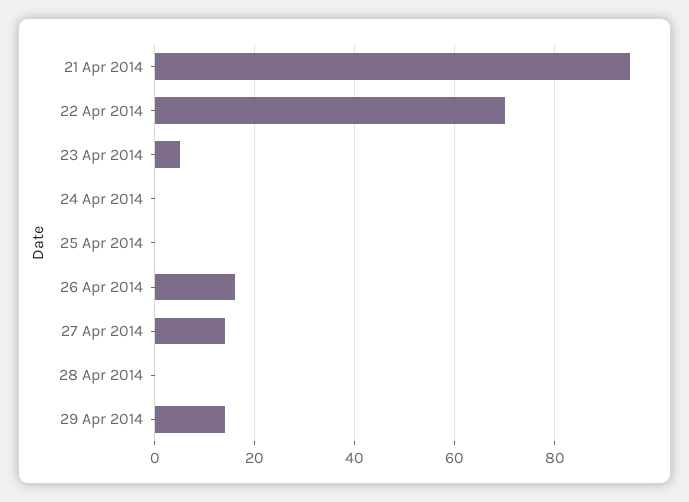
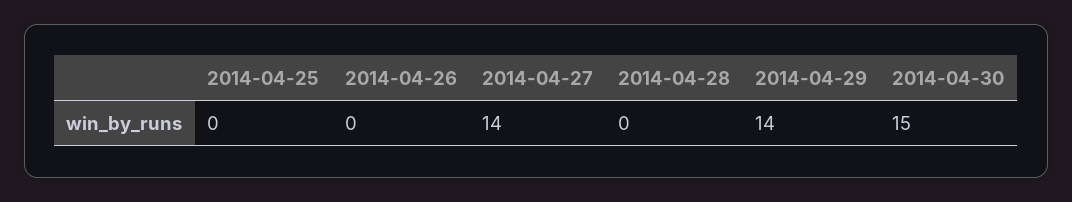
21 Apr 2014: 95 -> none
22 Apr 2014: 70 -> none
23 Apr 2014: 5 -> none
24 Apr 2014: 0 -> none
26 Apr 2014: 15 -> 0
2014-04-30: none -> 15

